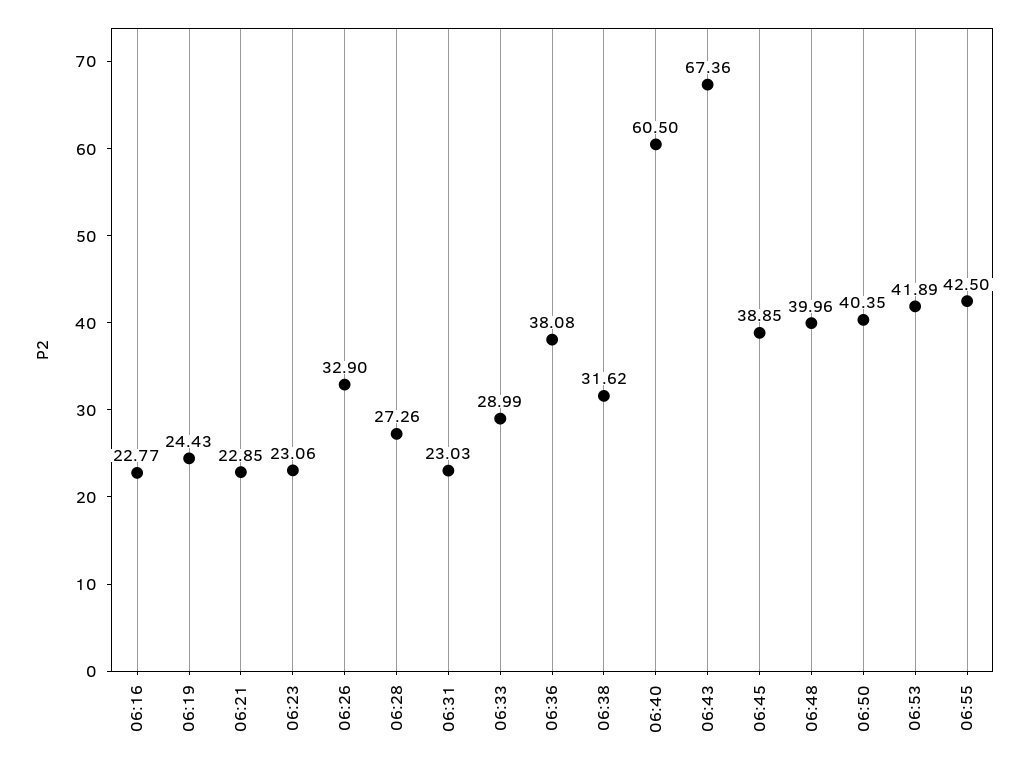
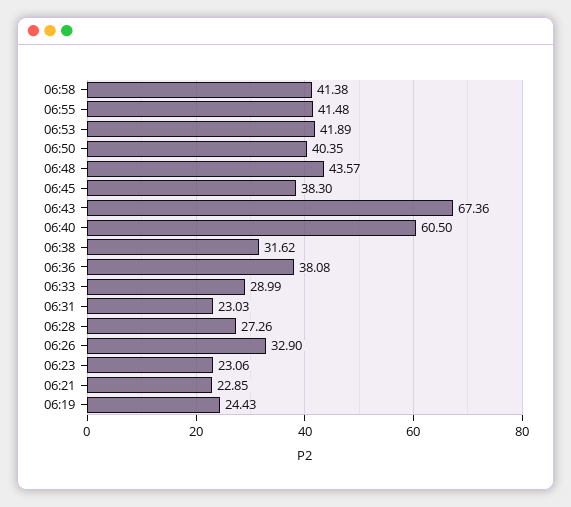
06:16: 22.77 -> none
06:45: 38.85 -> 38.3
06:48: 39.96 -> 43.57
06:55: 42.5 -> 41.48
06:58: none -> 41.38

